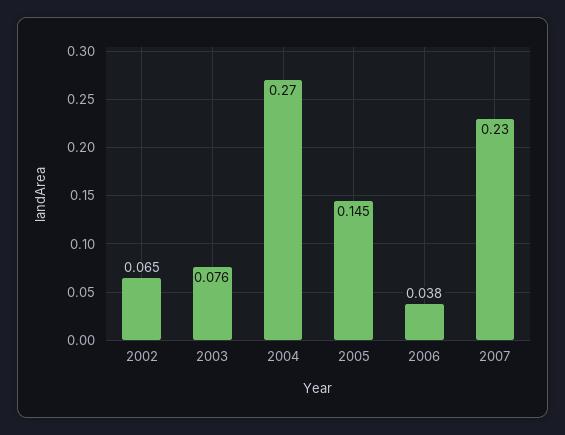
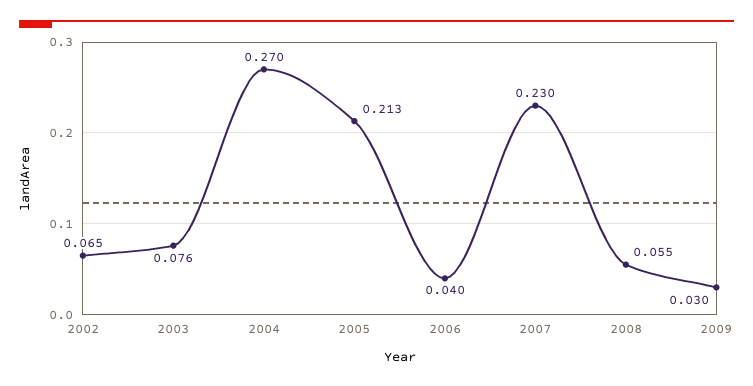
2005: 0.145 -> 0.213
2006: 0.038 -> 0.04
2008: none -> 0.055
2009: none -> 0.03

